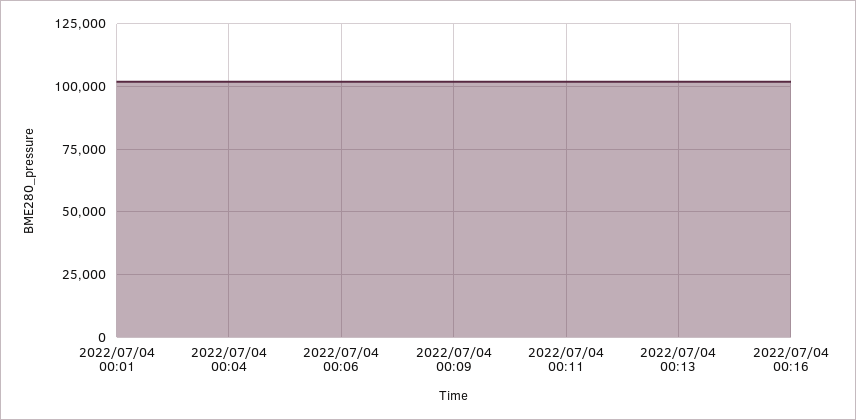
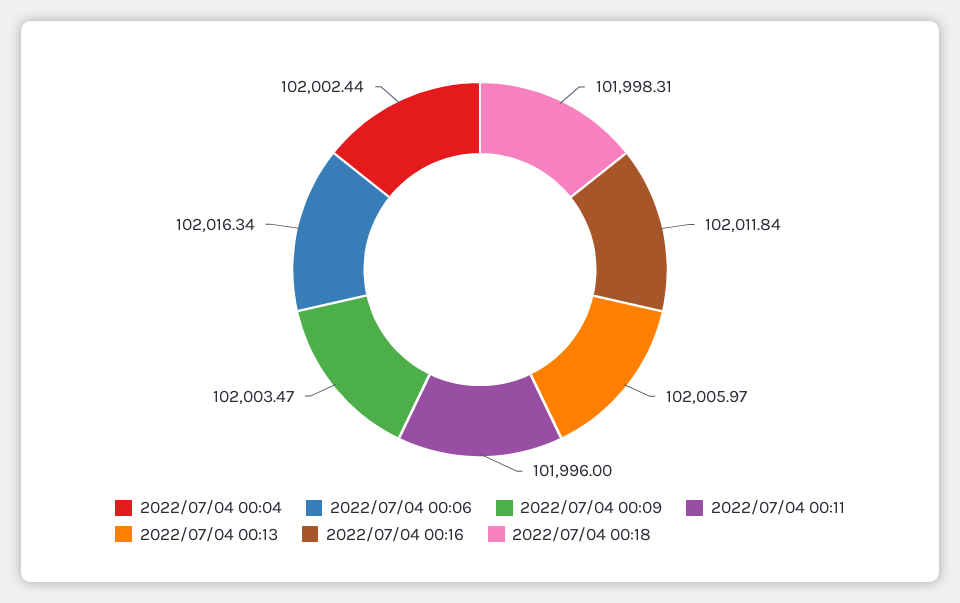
2022/07/04 00:01: 102500 -> none
2022/07/04 00:18: none -> 101998.31

